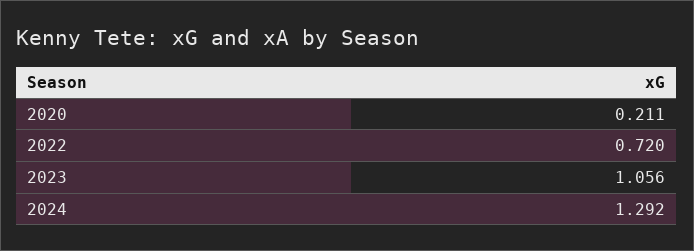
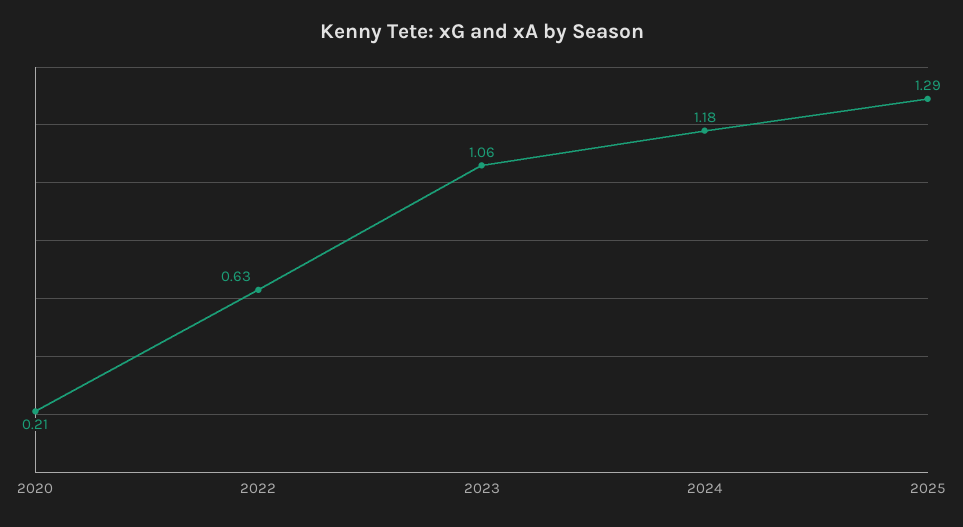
2022: 0.72 -> 0.63
2024: 1.292 -> 1.18
2025: none -> 1.29

